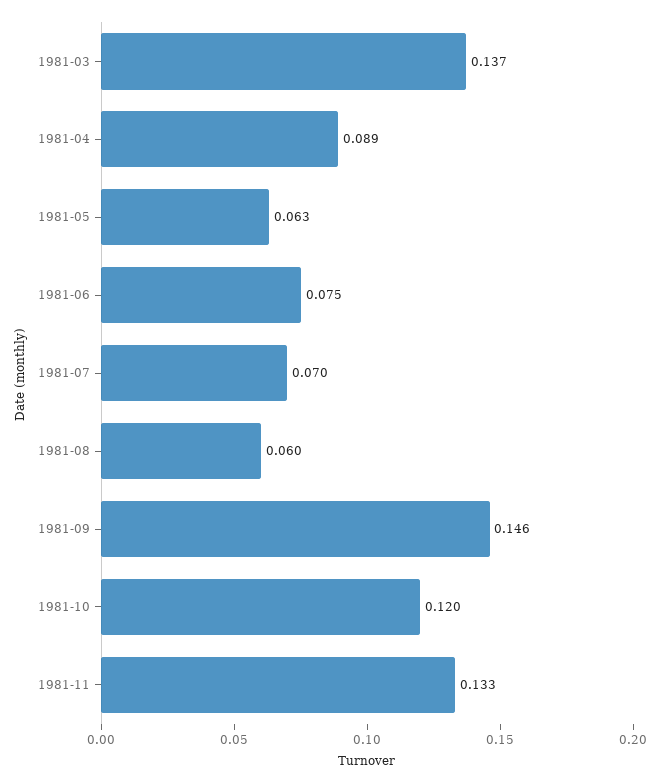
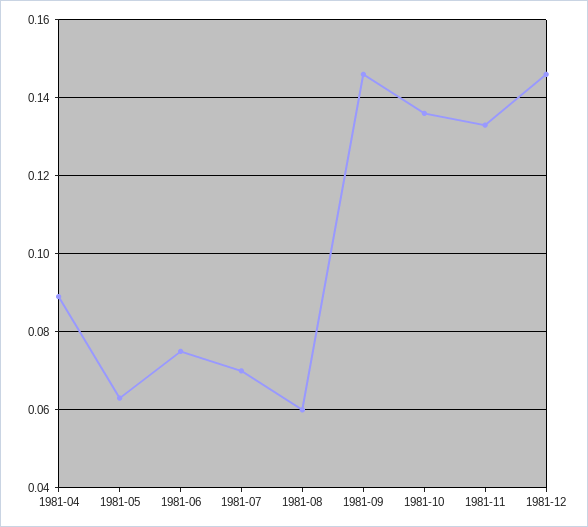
1981-03: 0.137 -> none
1981-10: 0.12 -> 0.135
1981-12: none -> 0.145

